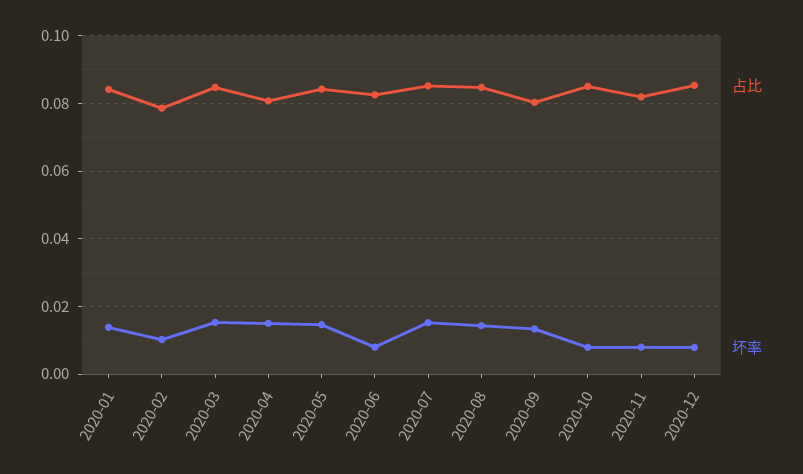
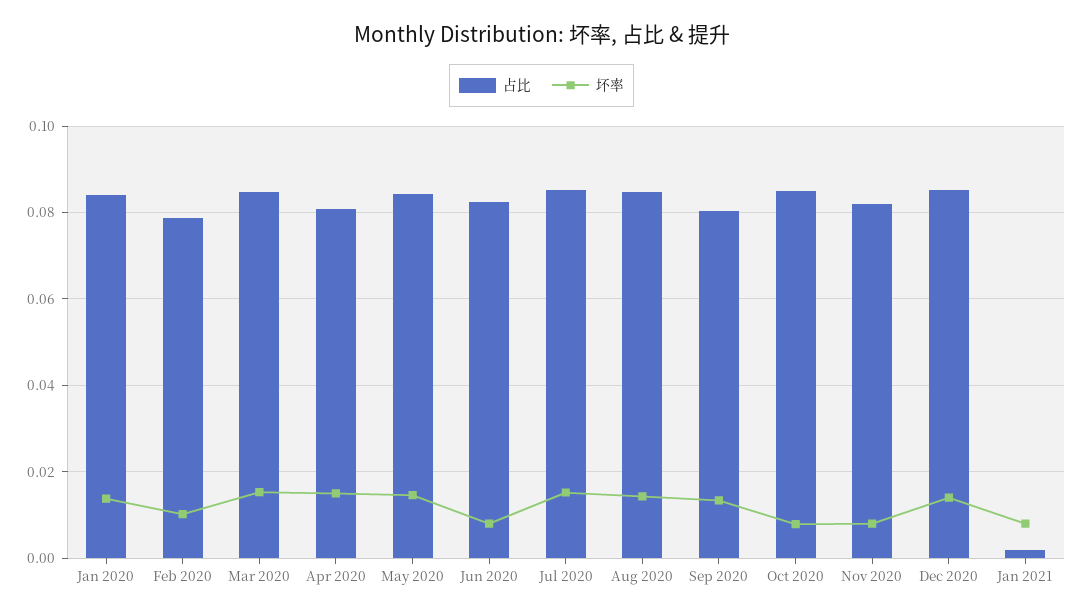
坏率, 2020-12: 0.008 -> 0.014
占比, Jan 2021: none -> 0.002
坏率, Jan 2021: none -> 0.008

